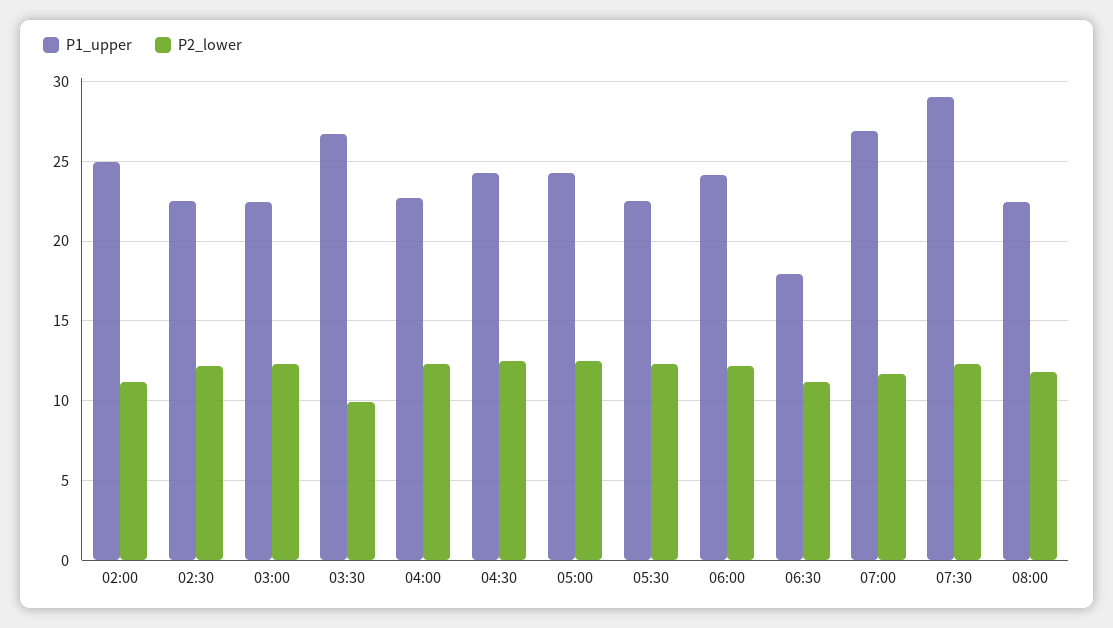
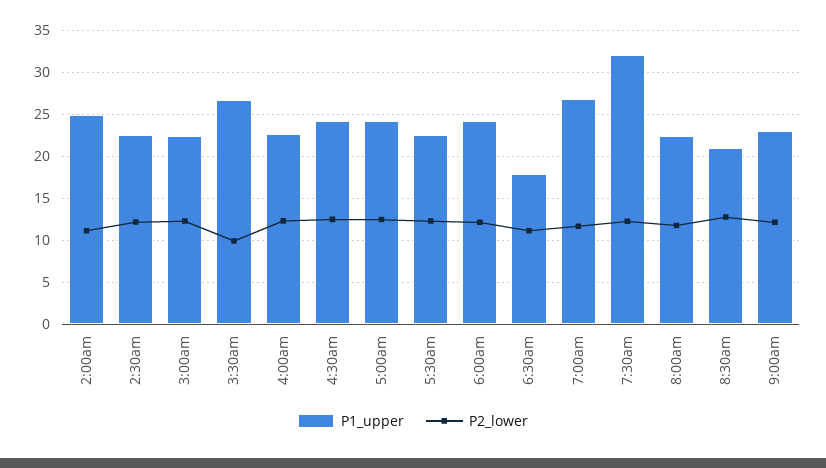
P1_upper, 07:30: 29 -> 32
P1_upper, 8:30am: none -> 21
P2_lower, 8:30am: none -> 13
P1_upper, 9:00am: none -> 23
P2_lower, 9:00am: none -> 12

